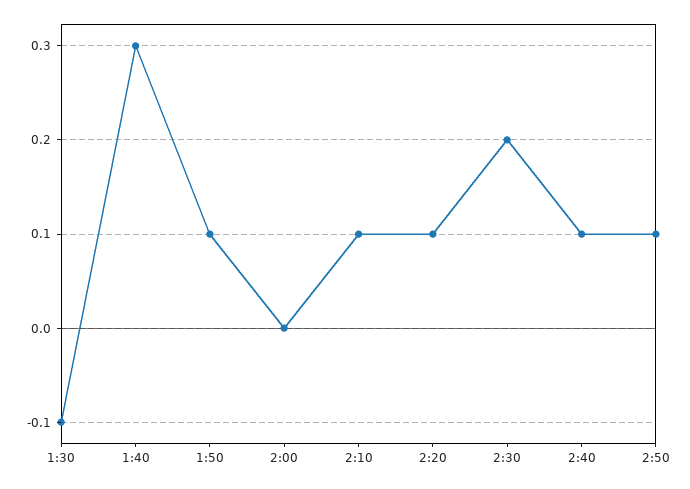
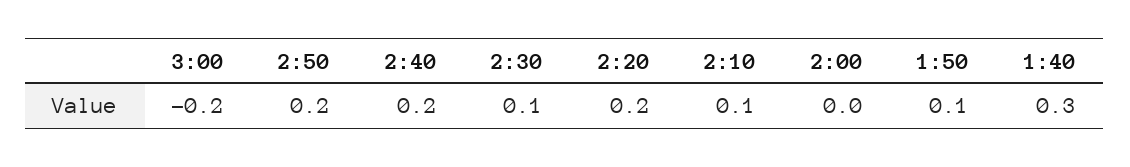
1:30: -0.1 -> none
2:20: 0.1 -> 0.2
2:30: 0.2 -> 0.1
2:40: 0.1 -> 0.2
2:50: 0.1 -> 0.2
3:00: none -> -0.2

